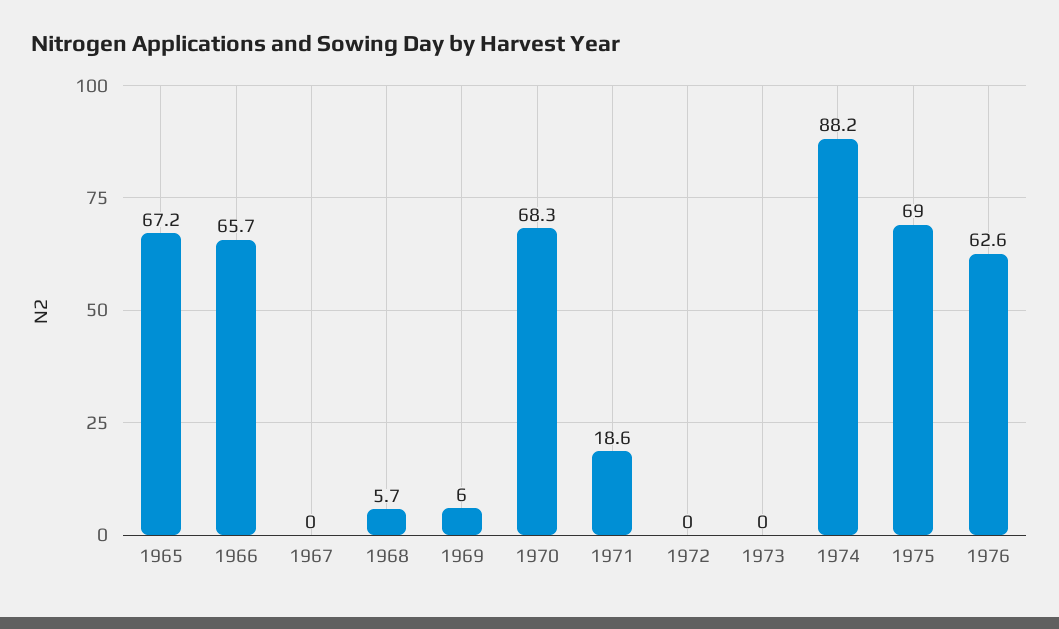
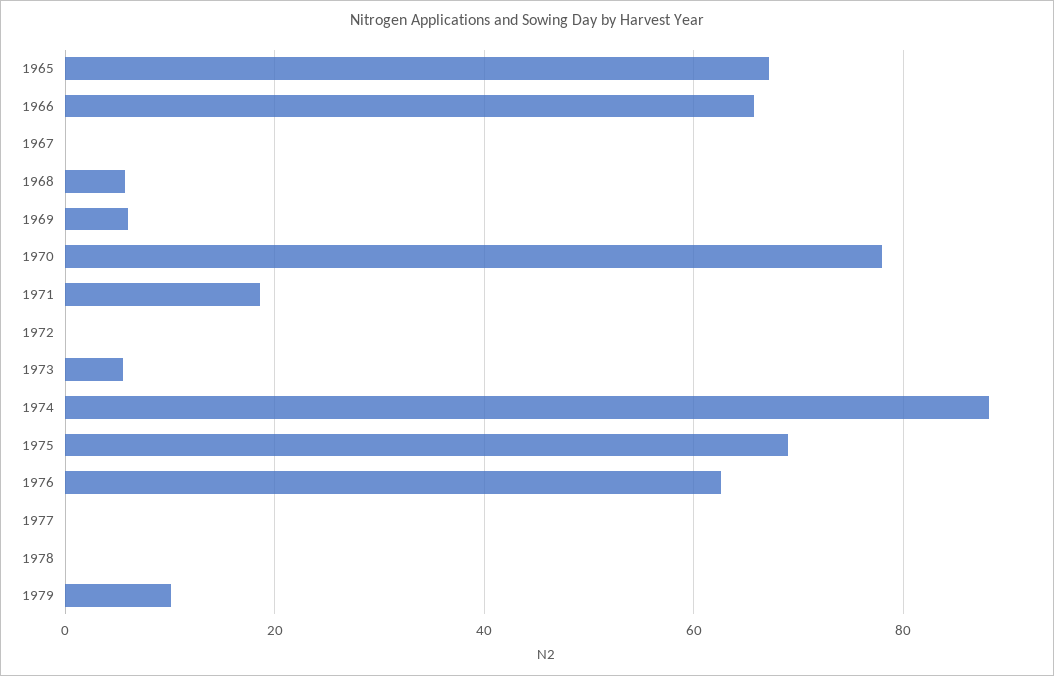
1970: 68.3 -> 78
1973: 0 -> 6
1977: none -> 0
1978: none -> 0
1979: none -> 10

